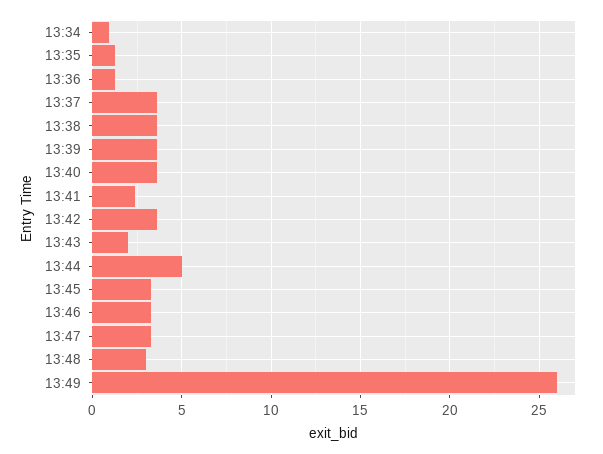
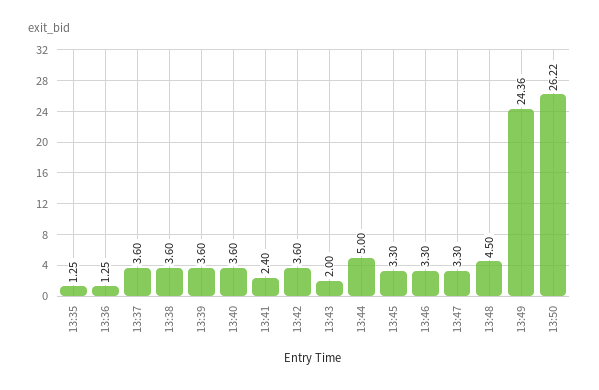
13:34: 1 -> none
13:48: 3 -> 4.5
13:49: 26 -> 24.36
13:50: none -> 26.22

